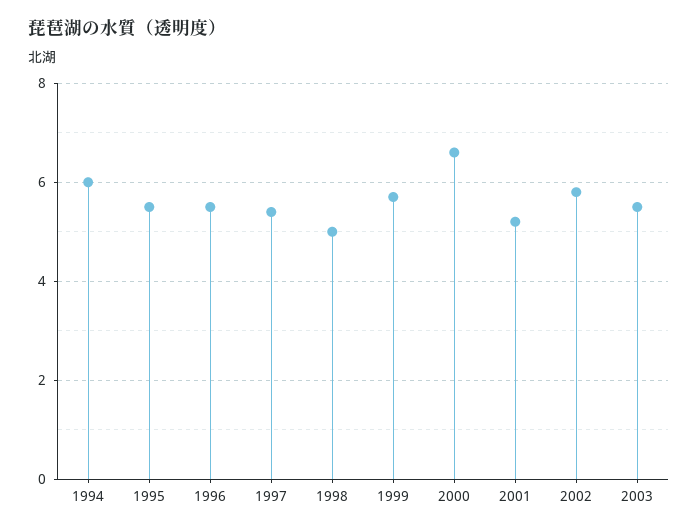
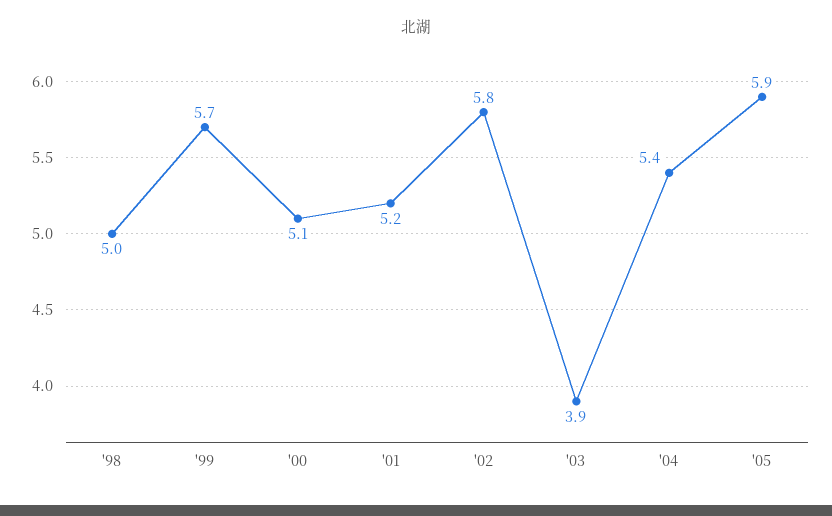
1994: 6 -> none
1995: 5.5 -> none
1996: 5.5 -> none
1997: 5.5 -> none
2000: 6.5 -> 5.1
2003: 5.5 -> 3.9
'04: none -> 5.4
'05: none -> 5.9

